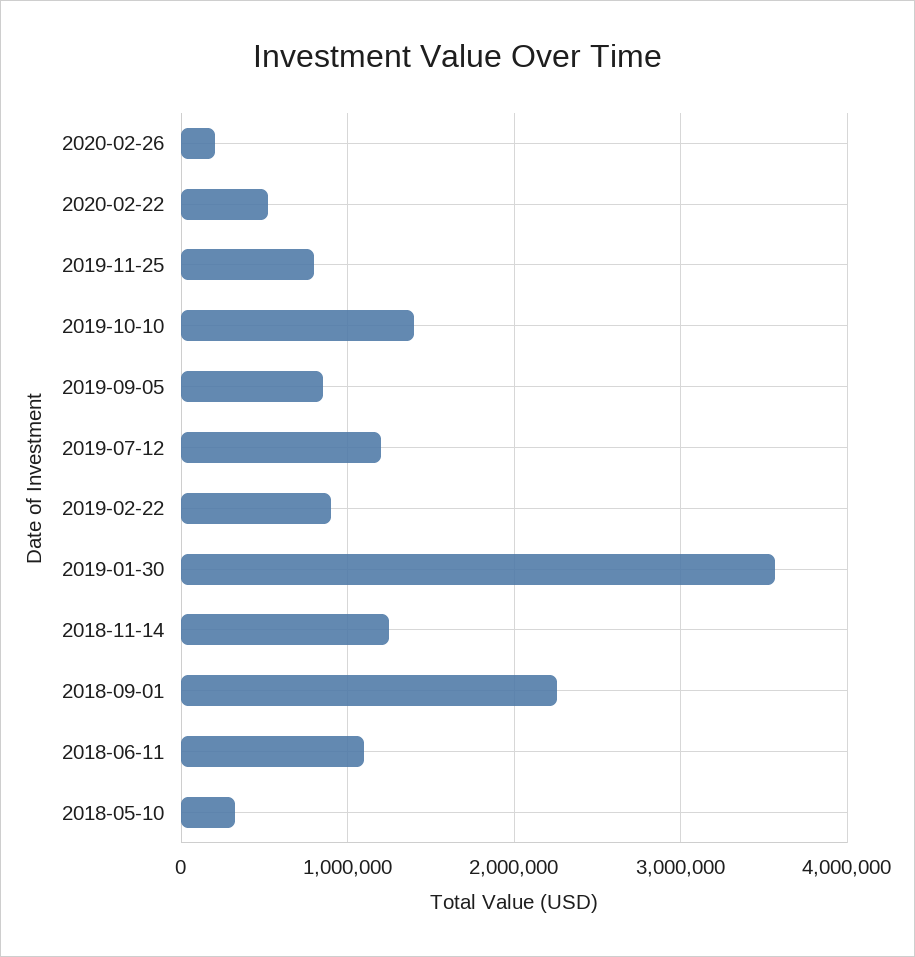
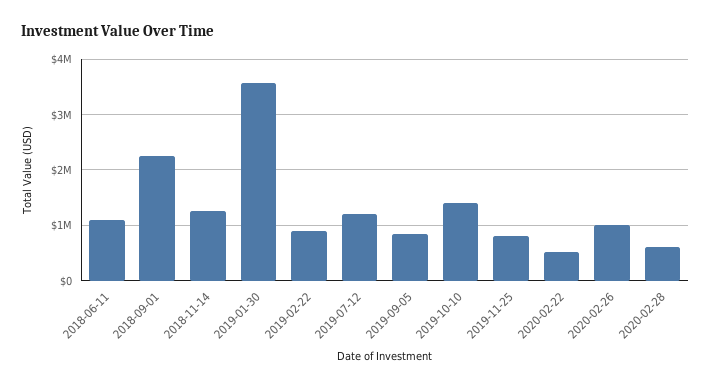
2020-02-26: 200000 -> 1000000
2018-05-10: 300000 -> none
2020-02-28: none -> 600000

